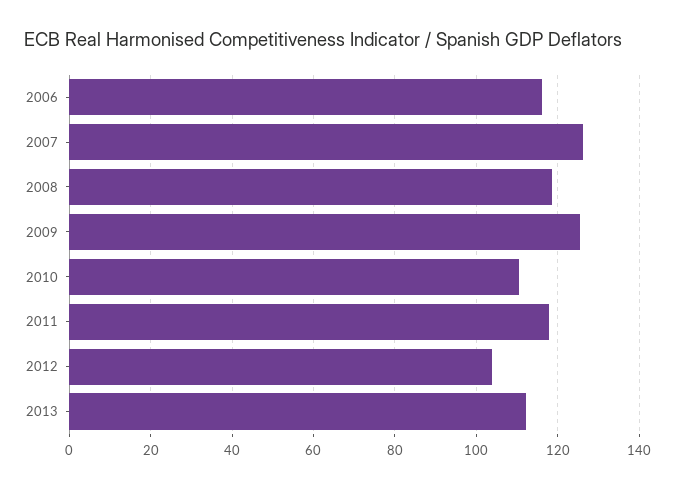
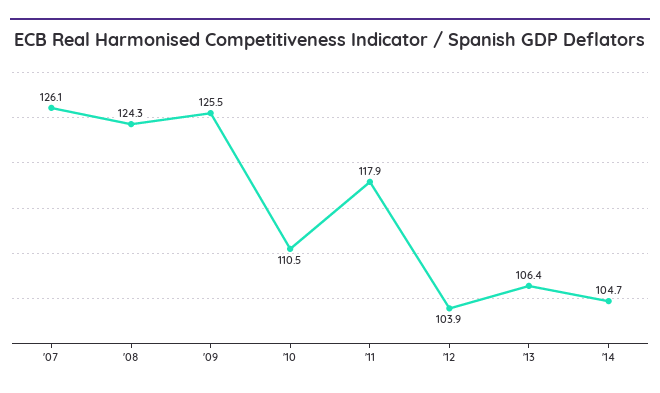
2006: 116 -> none
2008: 118 -> 124.3
2013: 112 -> 106.4
'14: none -> 104.7

